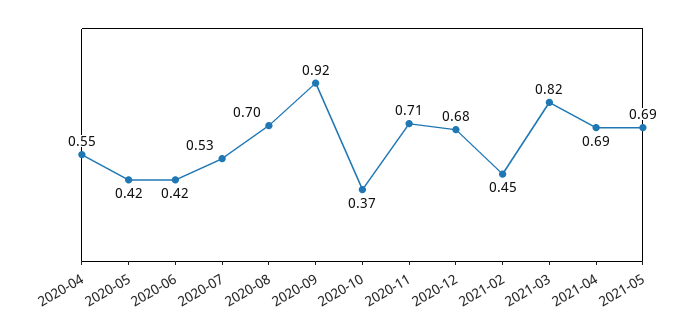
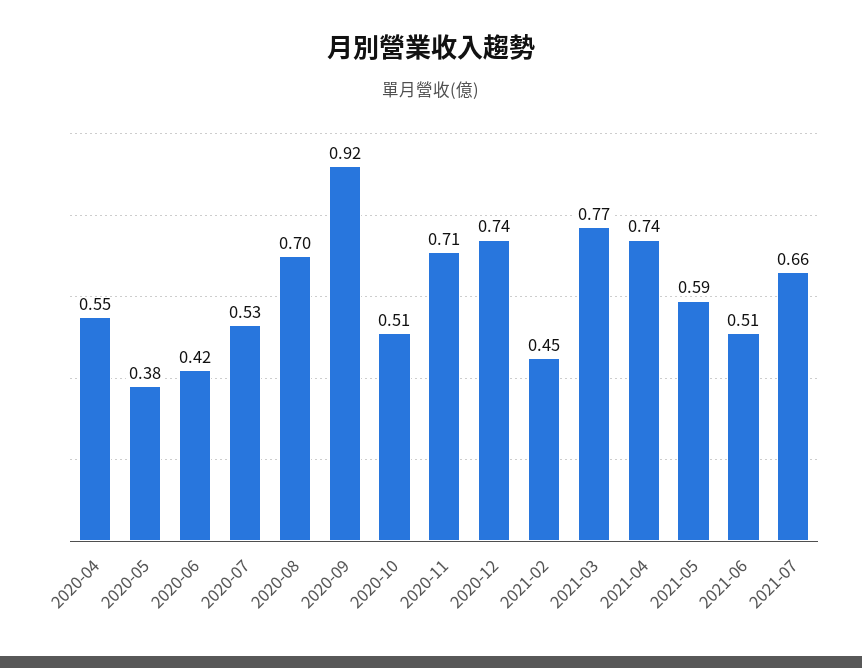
2020-05: 0.42 -> 0.38
2020-10: 0.37 -> 0.51
2020-12: 0.68 -> 0.74
2021-03: 0.82 -> 0.77
2021-04: 0.69 -> 0.74
2021-05: 0.69 -> 0.59
2021-06: none -> 0.51
2021-07: none -> 0.66

